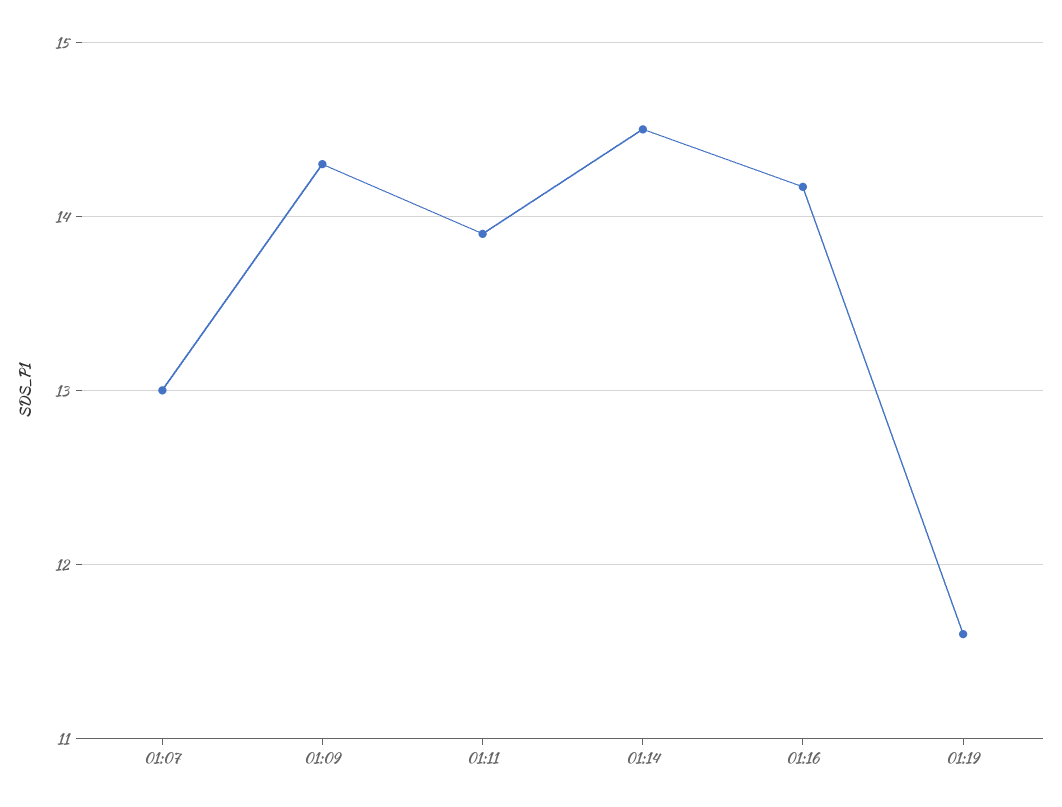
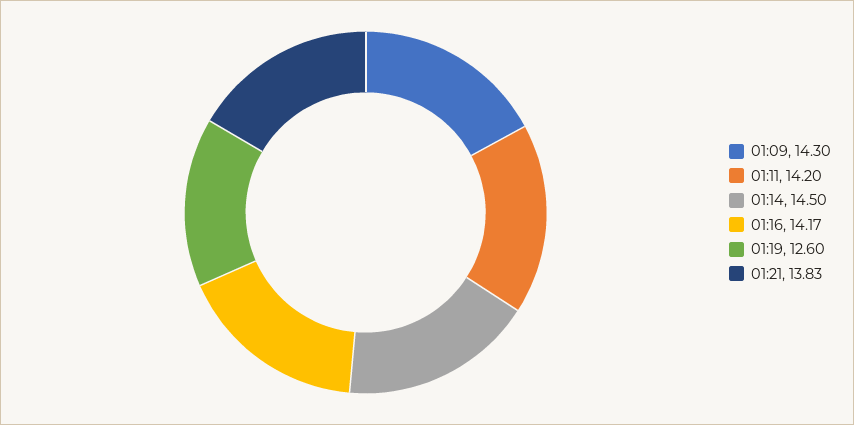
01:07: 13 -> none
01:11: 13.9 -> 14.2
01:19: 11.6 -> 12.6
01:21: none -> 13.83

